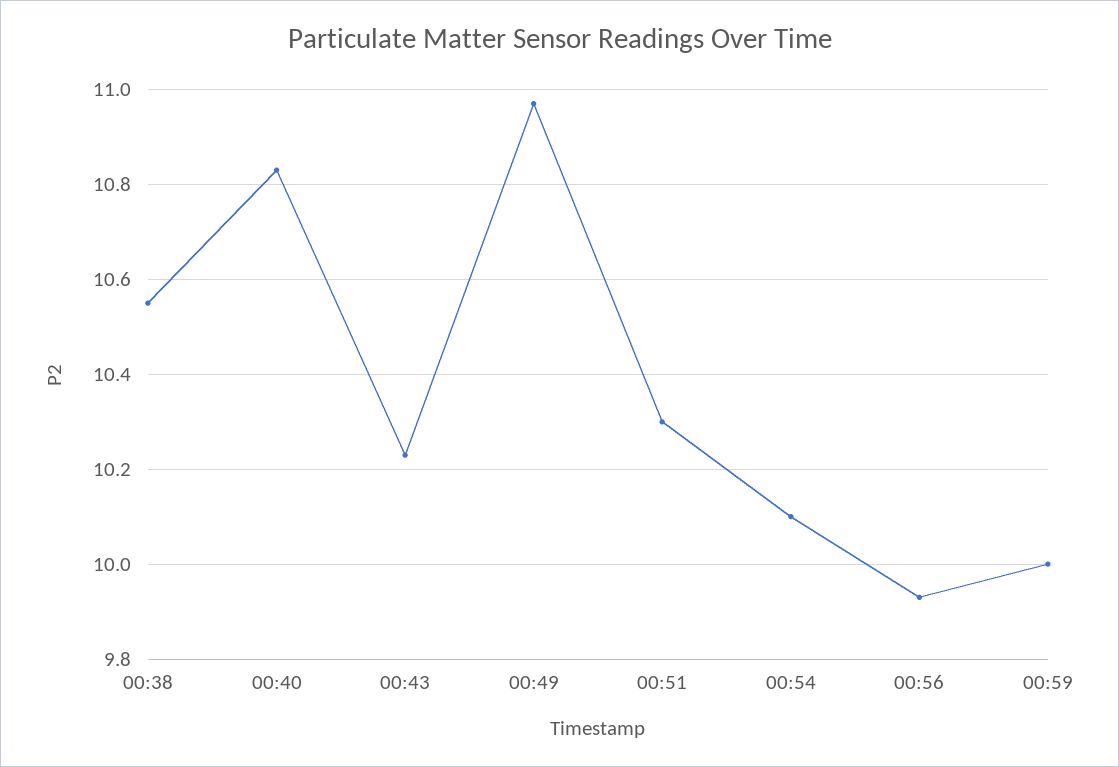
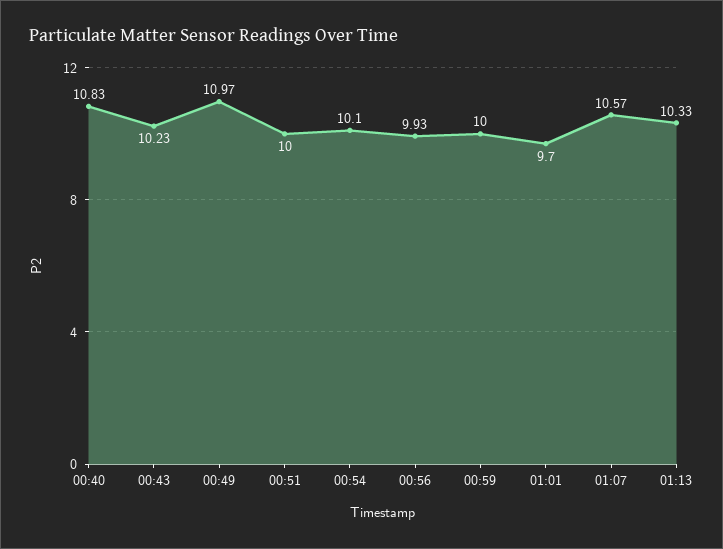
00:38: 10.55 -> none
00:51: 10.3 -> 10
01:01: none -> 9.7
01:07: none -> 10.57
01:13: none -> 10.33

